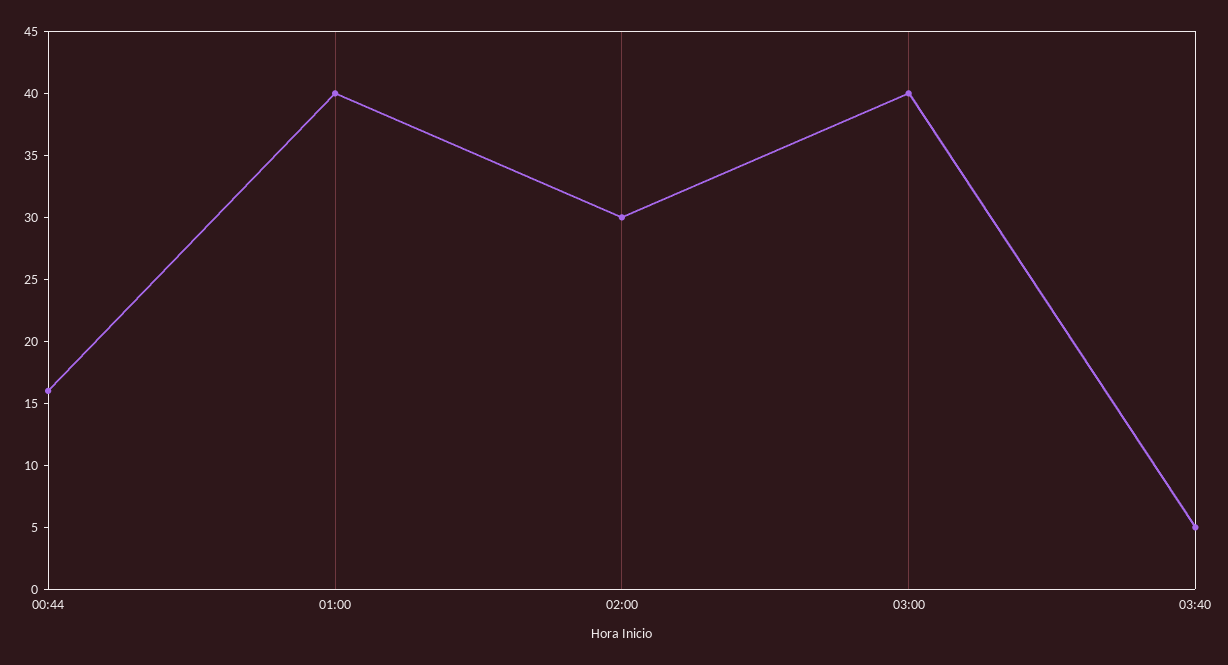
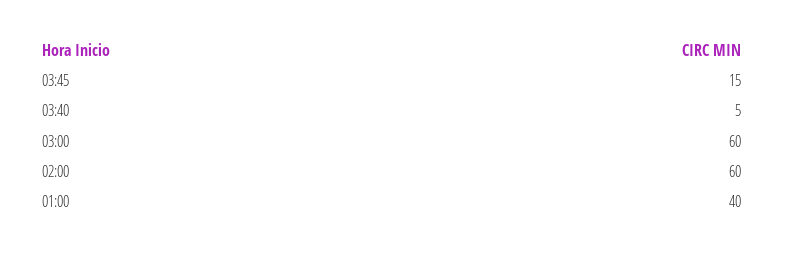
00:44: 16 -> none
02:00: 30 -> 60
03:00: 40 -> 60
03:45: none -> 15

